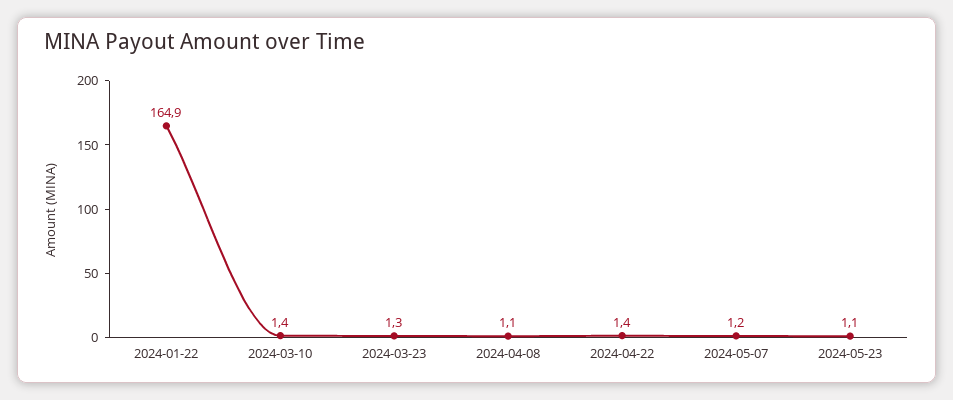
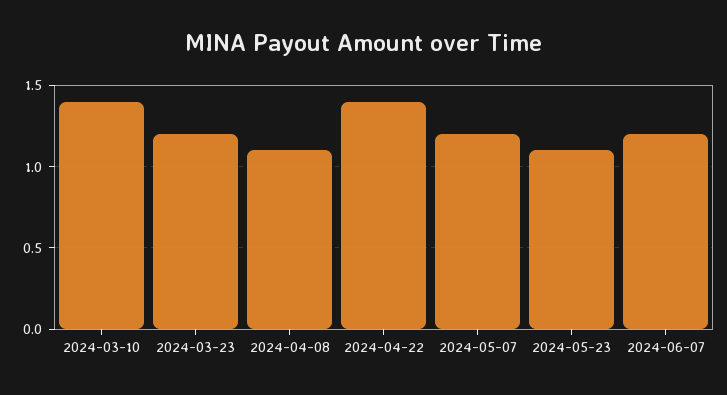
2024-01-22: 164.9 -> none
2024-03-23: 1.3 -> 1.2
2024-06-07: none -> 1.2

